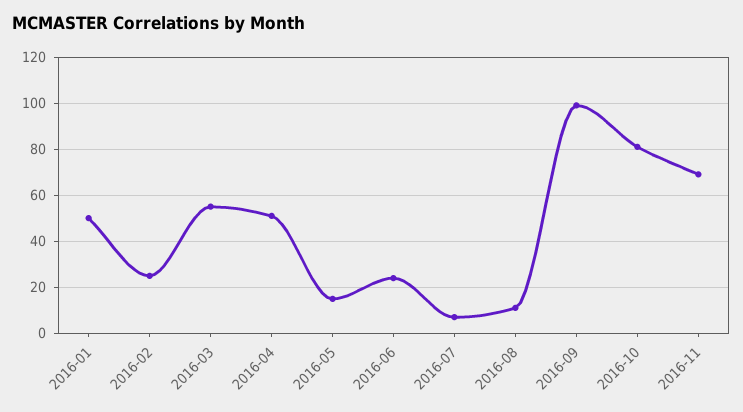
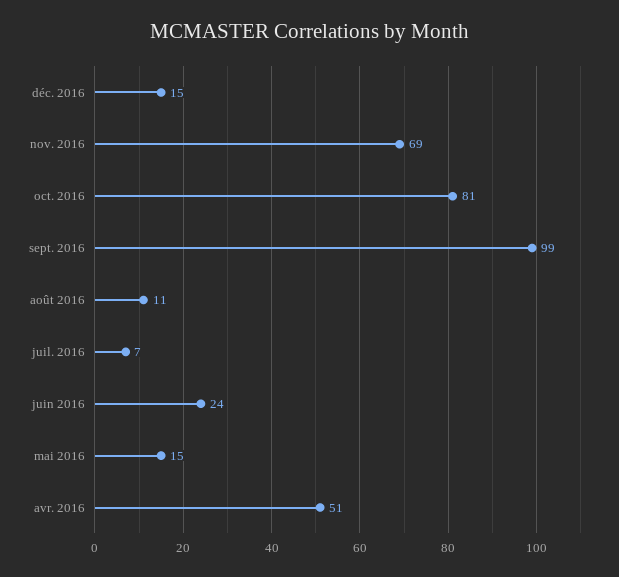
2016-01: 50 -> none
2016-02: 25 -> none
2016-03: 55 -> none
déc. 2016: none -> 15

